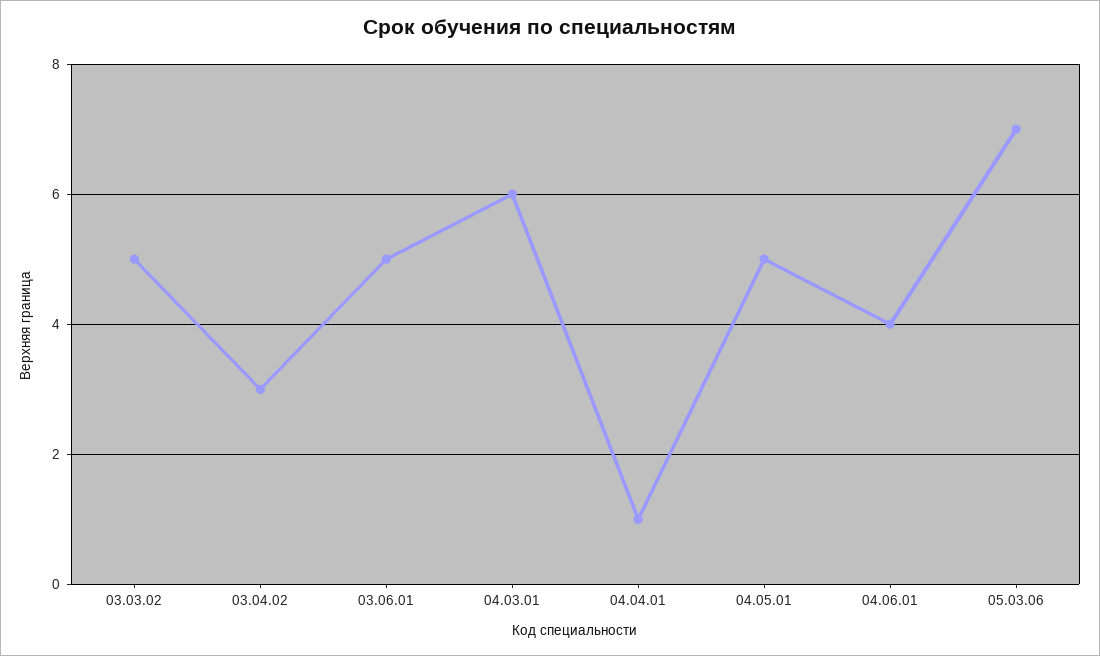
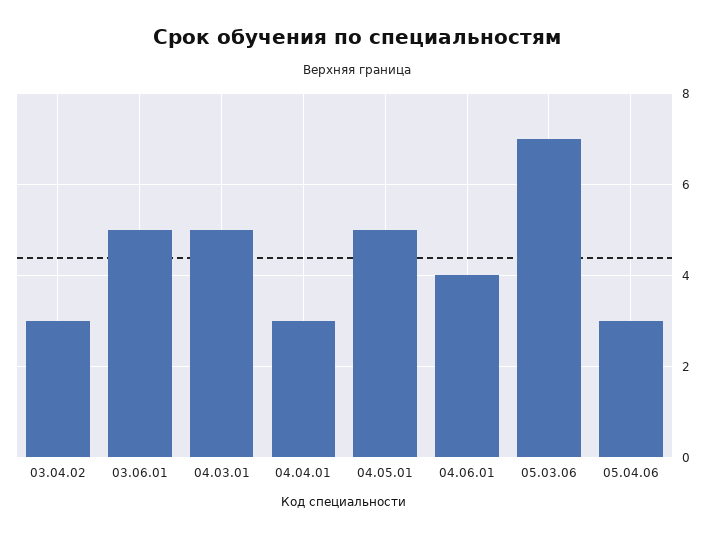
03.03.02: 5 -> none
04.03.01: 6 -> 5
04.04.01: 1 -> 3
05.04.06: none -> 3

